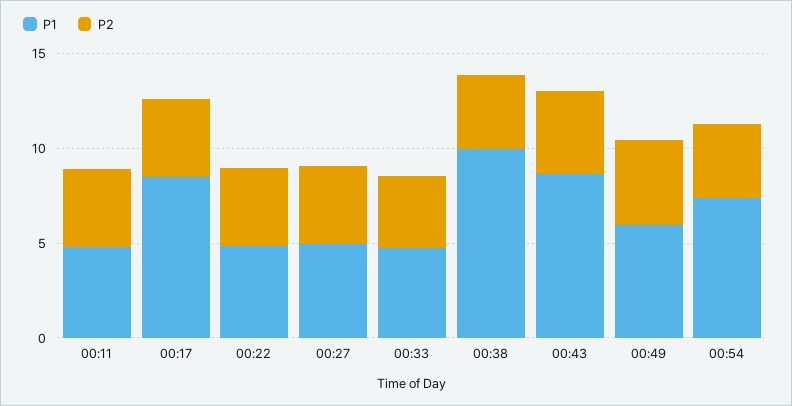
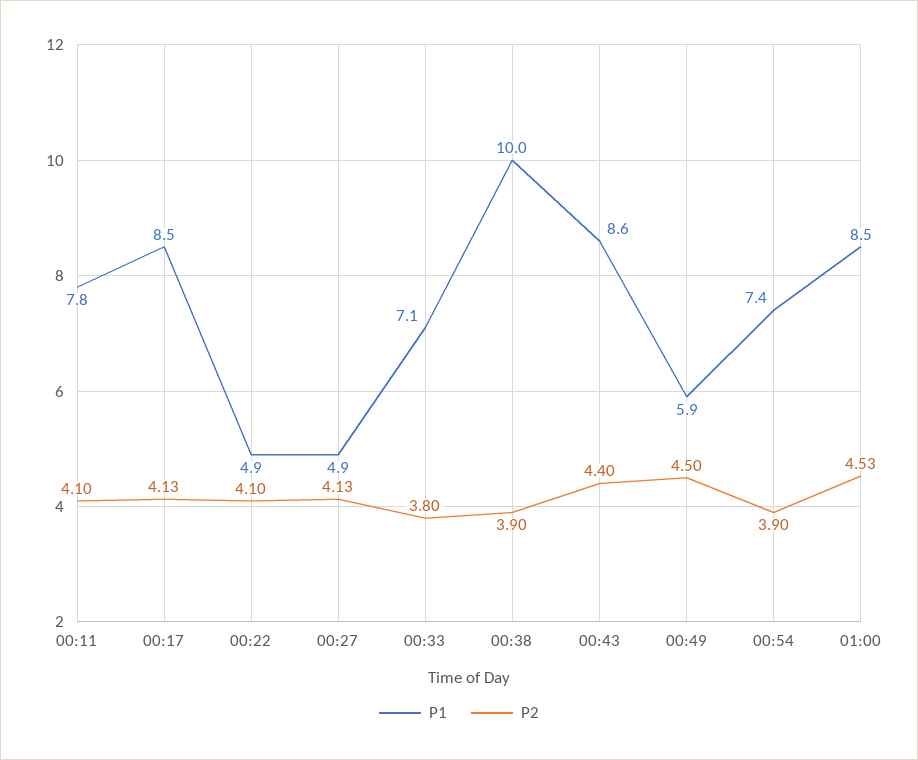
P1, 00:11: 5 -> 7.8
P1, 00:33: 5 -> 7.1
P1, 01:00: none -> 8.5
P2, 01:00: none -> 4.53

